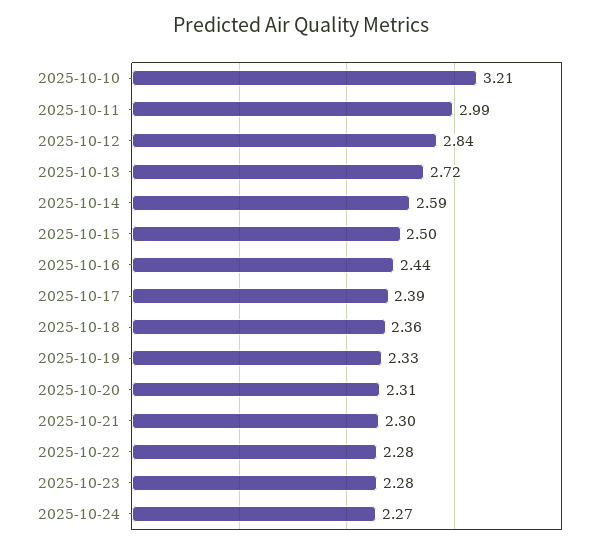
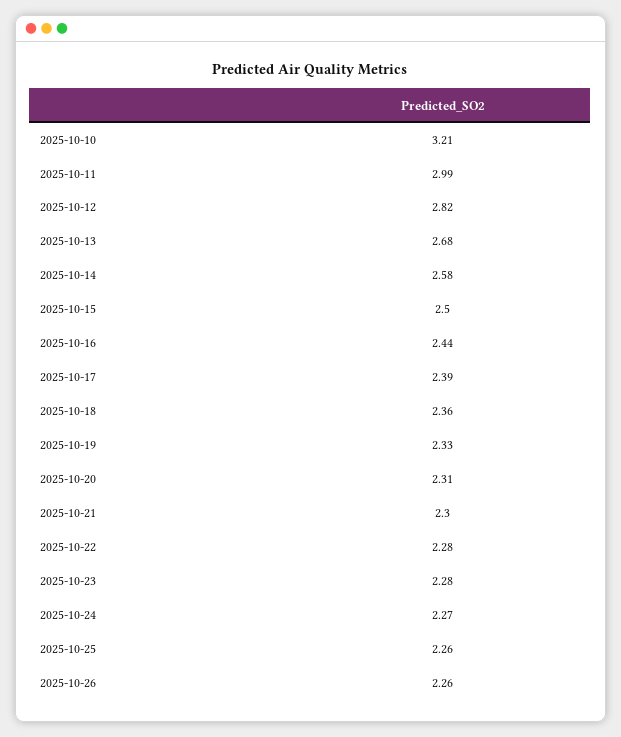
2025-10-12: 2.84 -> 2.82
2025-10-13: 2.72 -> 2.68
2025-10-14: 2.59 -> 2.58
2025-10-25: none -> 2.26
2025-10-26: none -> 2.26

